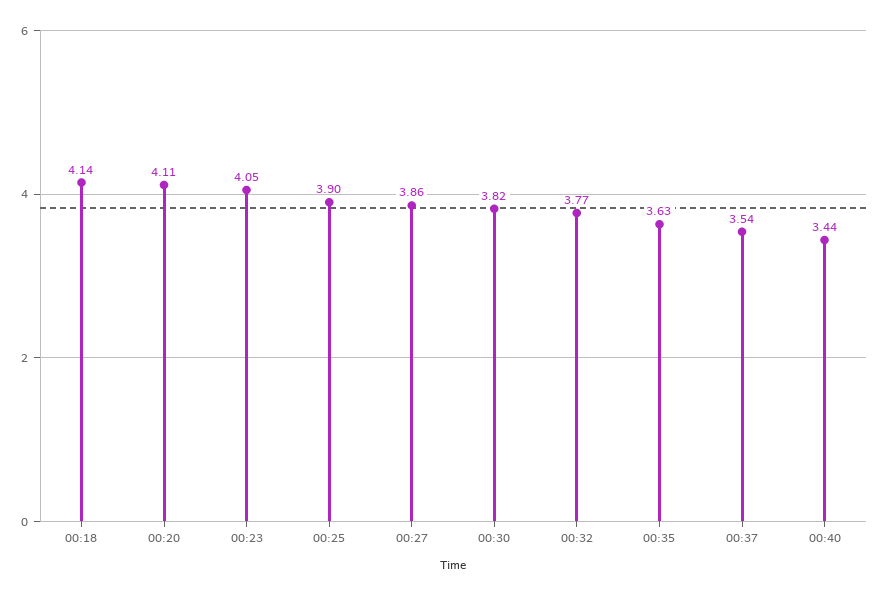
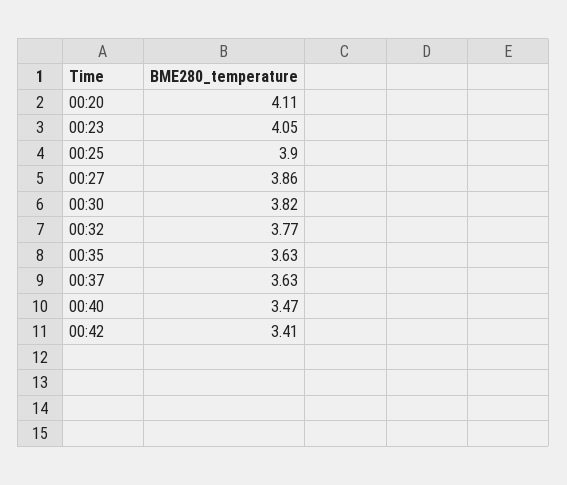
00:18: 4.14 -> none
00:37: 3.54 -> 3.63
00:40: 3.44 -> 3.47
00:42: none -> 3.41

